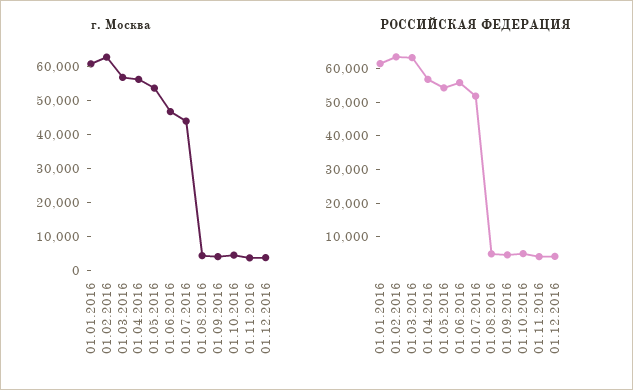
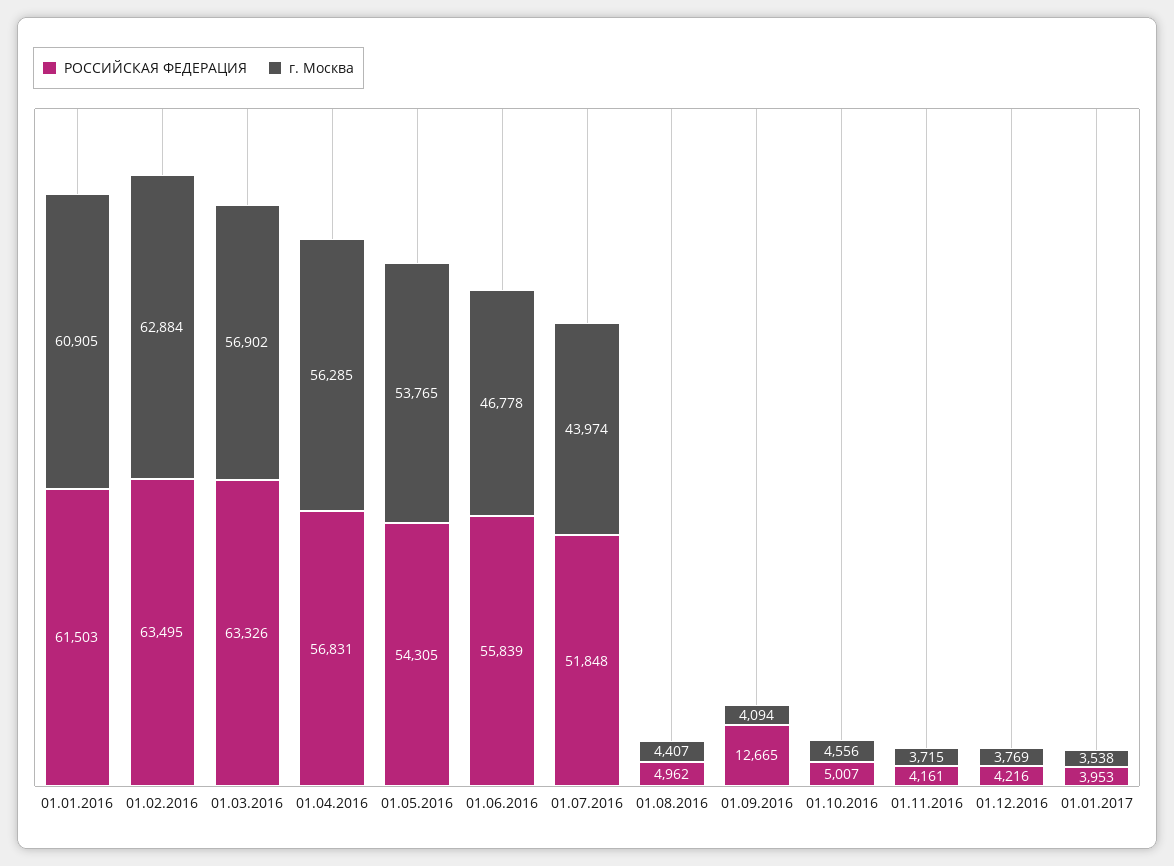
РОССИЙСКАЯ ФЕДЕРАЦИЯ, 01.09.2016: 5000 -> 12665
РОССИЙСКАЯ ФЕДЕРАЦИЯ, 01.01.2017: none -> 3953
г. Москва, 01.01.2017: none -> 3538

